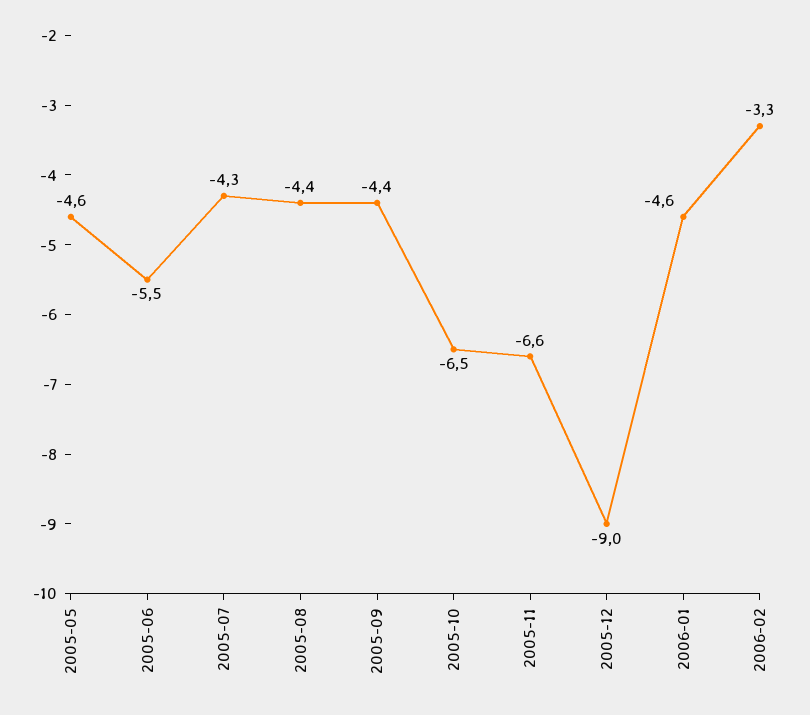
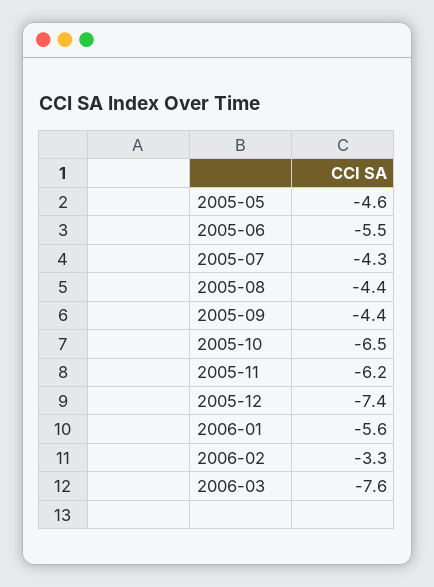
2005-11: -6.6 -> -6.2
2005-12: -9 -> -7.4
2006-01: -4.6 -> -5.6
2006-03: none -> -7.6

